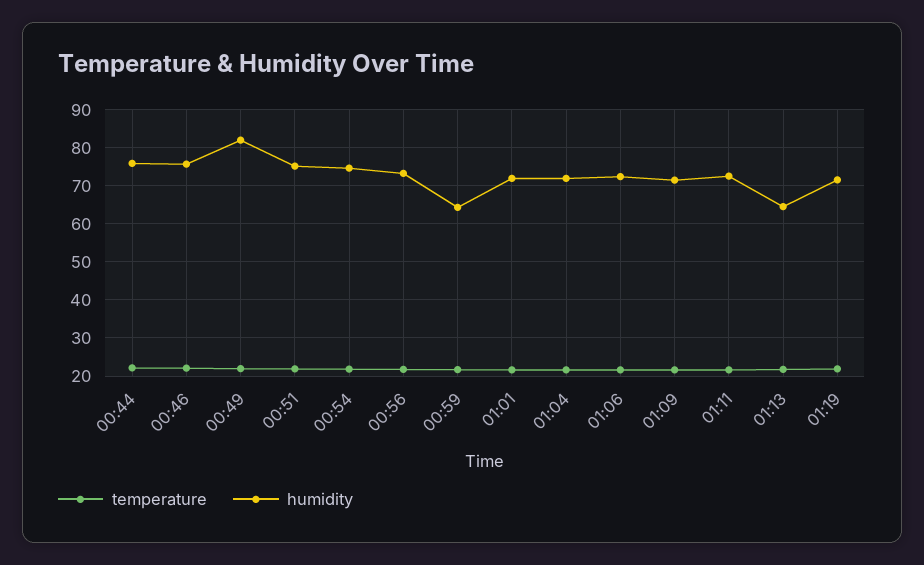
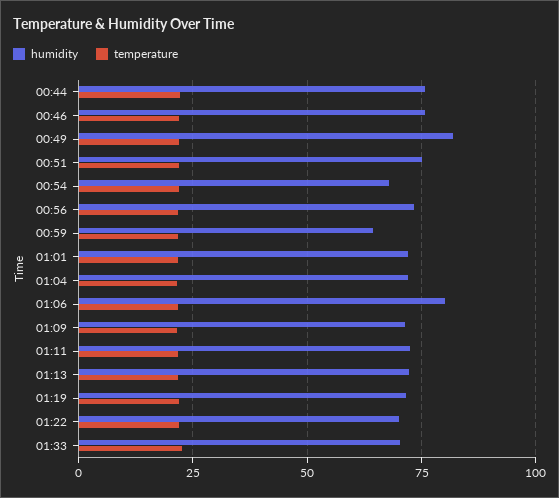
humidity, 00:54: 74 -> 67.5
humidity, 01:06: 72 -> 80
humidity, 01:13: 64 -> 72.5
humidity, 01:22: none -> 70
temperature, 01:22: none -> 22.5
humidity, 01:33: none -> 70
temperature, 01:33: none -> 22.5

